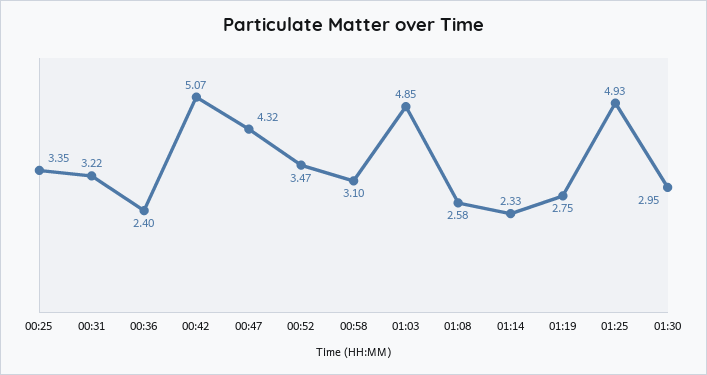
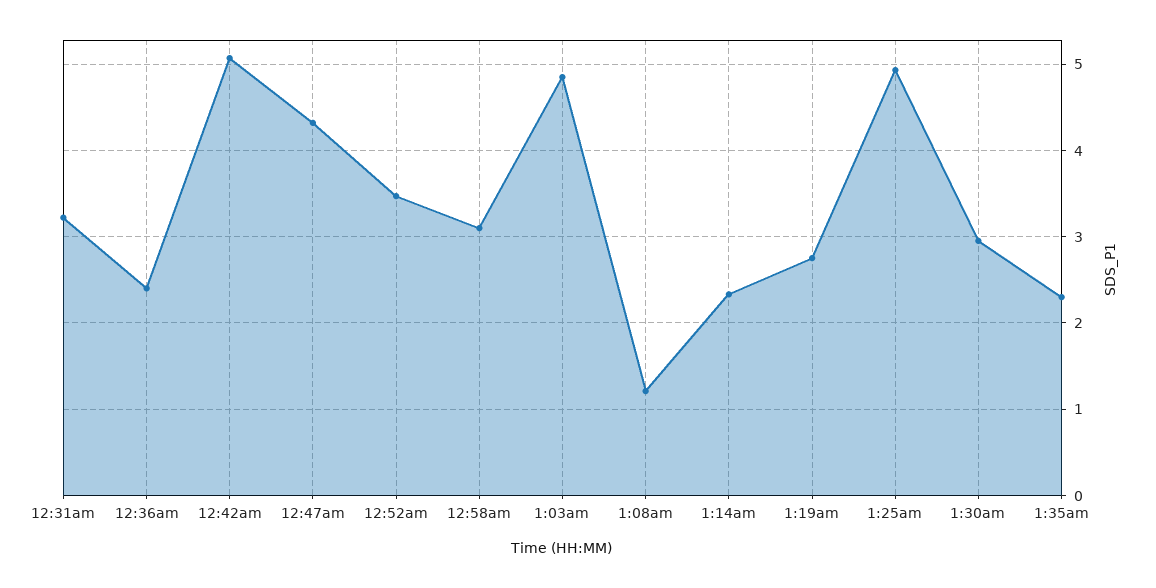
00:25: 3.35 -> none
01:08: 2.58 -> 1.2
1:35am: none -> 2.3

